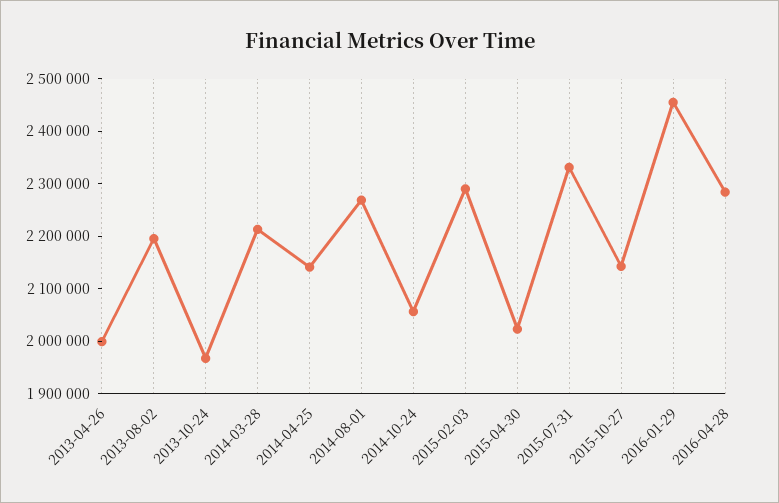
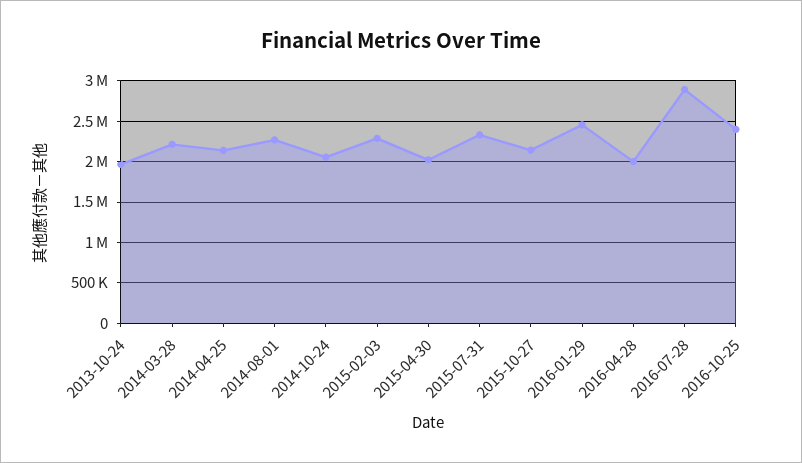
2013-04-26: 2000000 -> none
2013-08-02: 2200000 -> none
2016-04-28: 2280000 -> 2000000
2016-07-28: none -> 2900000
2016-10-25: none -> 2400000

